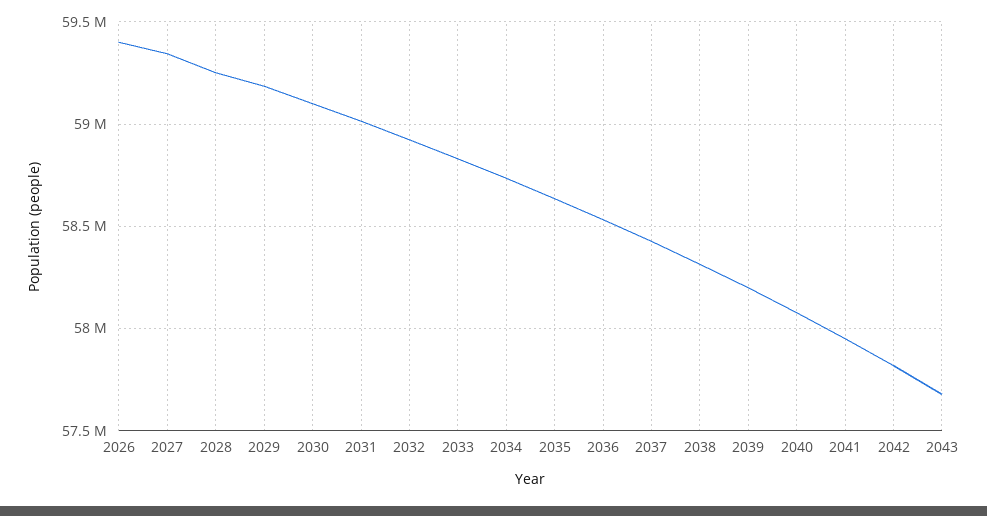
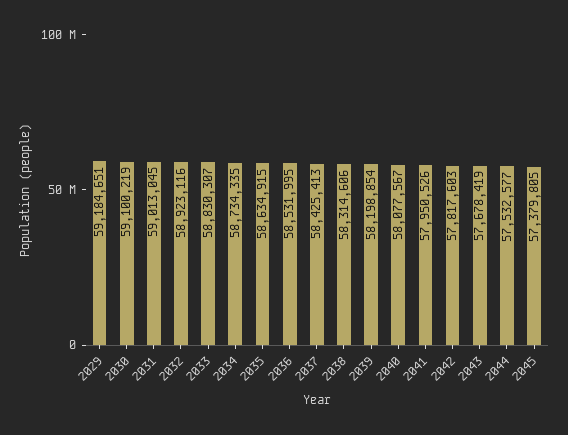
2026: 59400000 -> none
2027: 59350000 -> none
2028: 59250000 -> none
2044: none -> 57532577
2045: none -> 57379805

